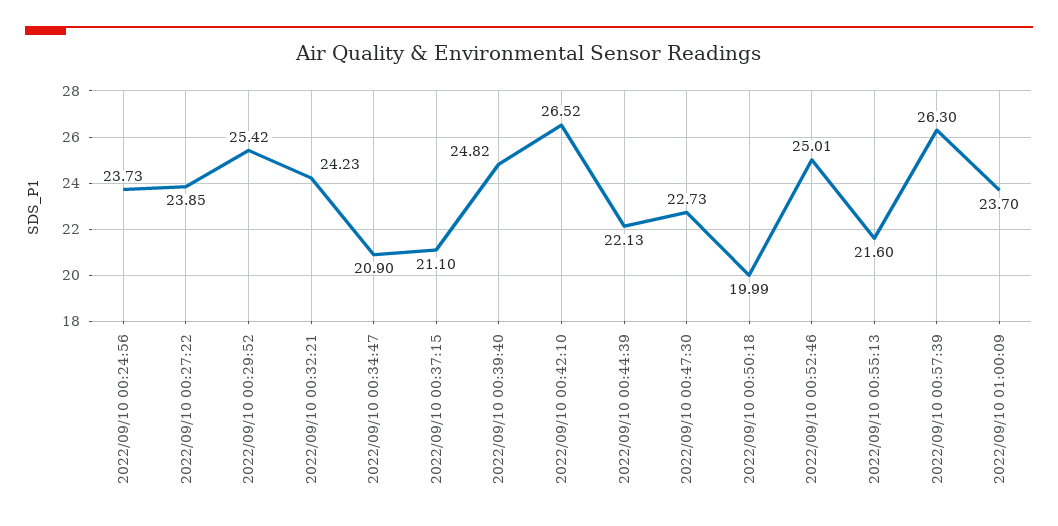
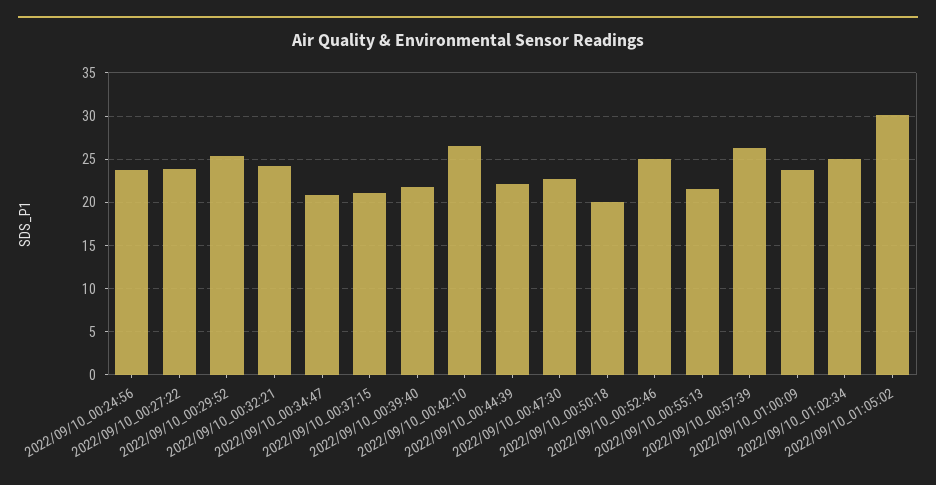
2022/09/10 00:39:40: 24.82 -> 22
2022/09/10_01:02:34: none -> 25
2022/09/10_01:05:02: none -> 30

